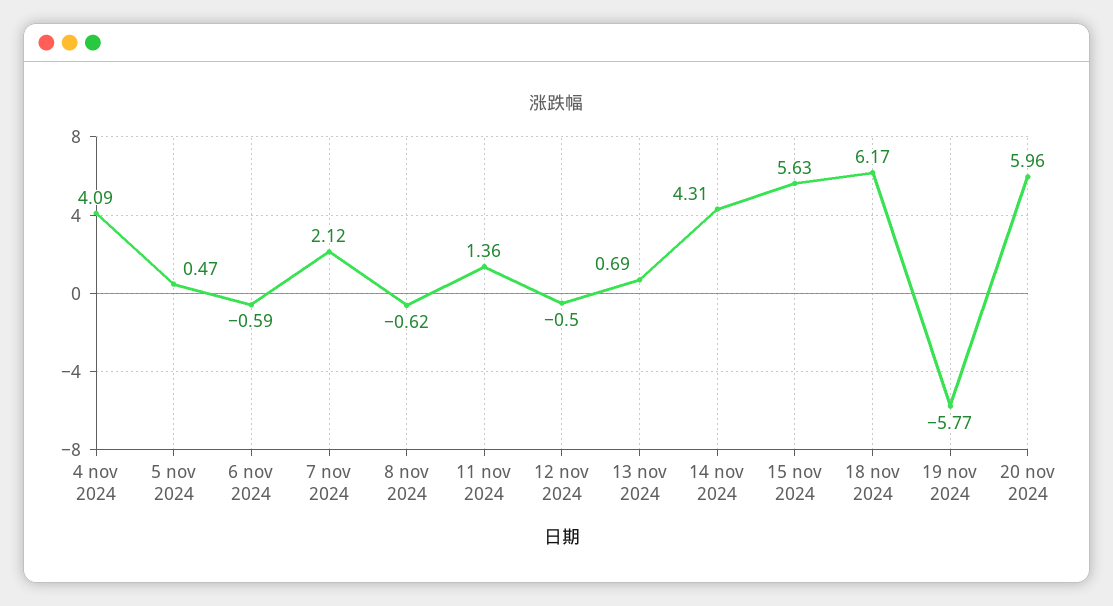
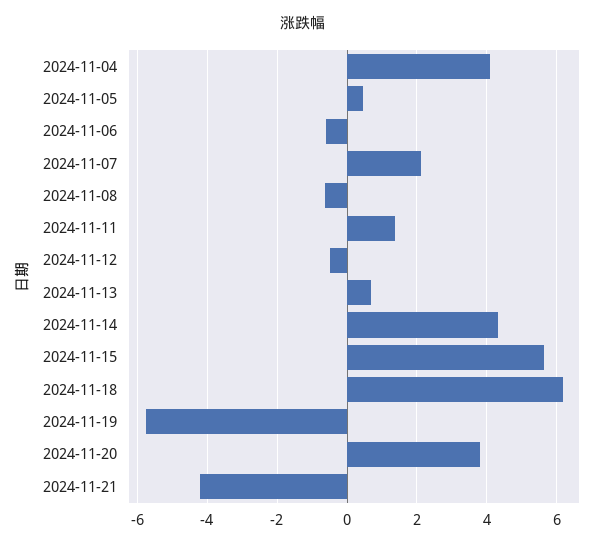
20 nov 2024: 5.96 -> 3.8
2024-11-21: none -> -4.2

